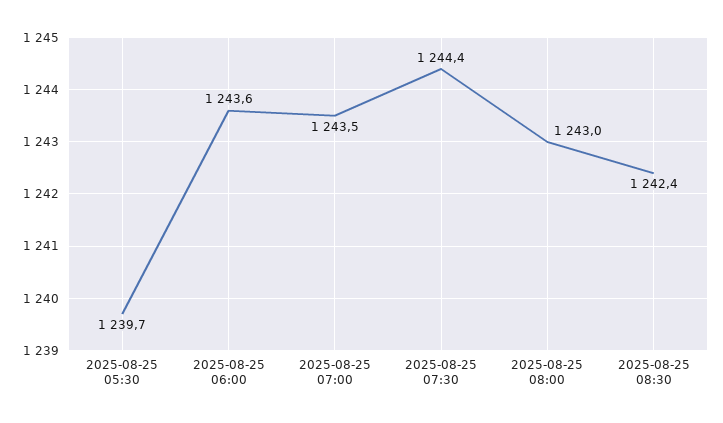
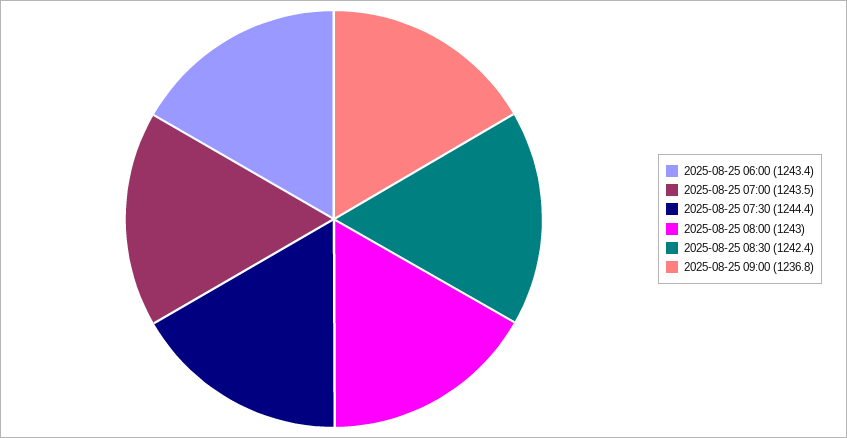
2025-08-25 05:30: 1239.7 -> none
2025-08-25 06:00: 1243.6 -> 1243.4
2025-08-25 09:00: none -> 1236.8

